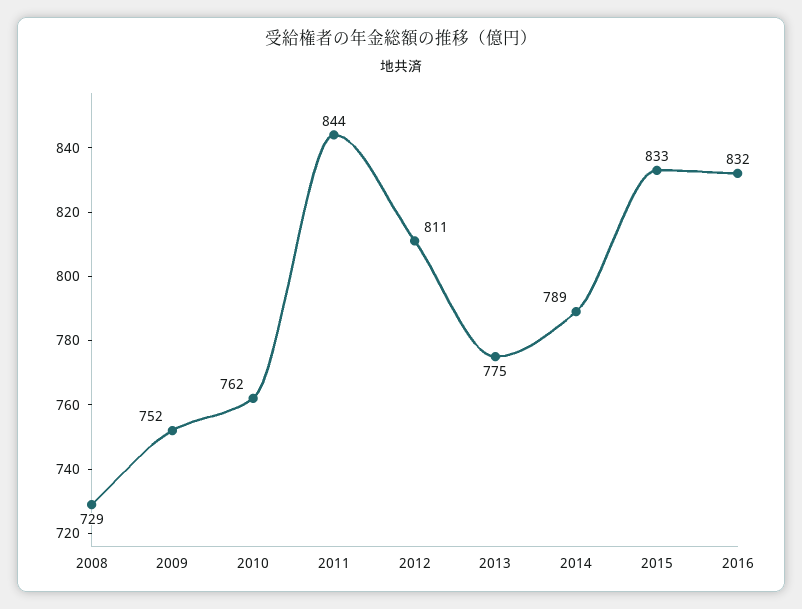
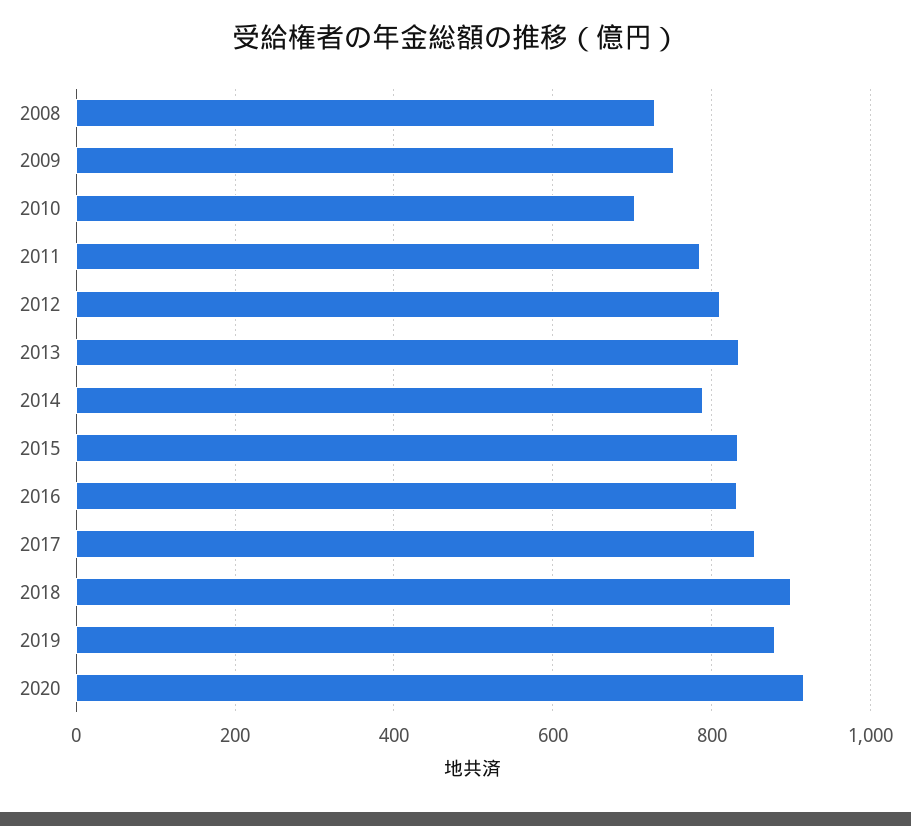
2010: 762 -> 700
2011: 844 -> 780
2013: 775 -> 840
2017: none -> 860
2018: none -> 900
2019: none -> 880
2020: none -> 920

